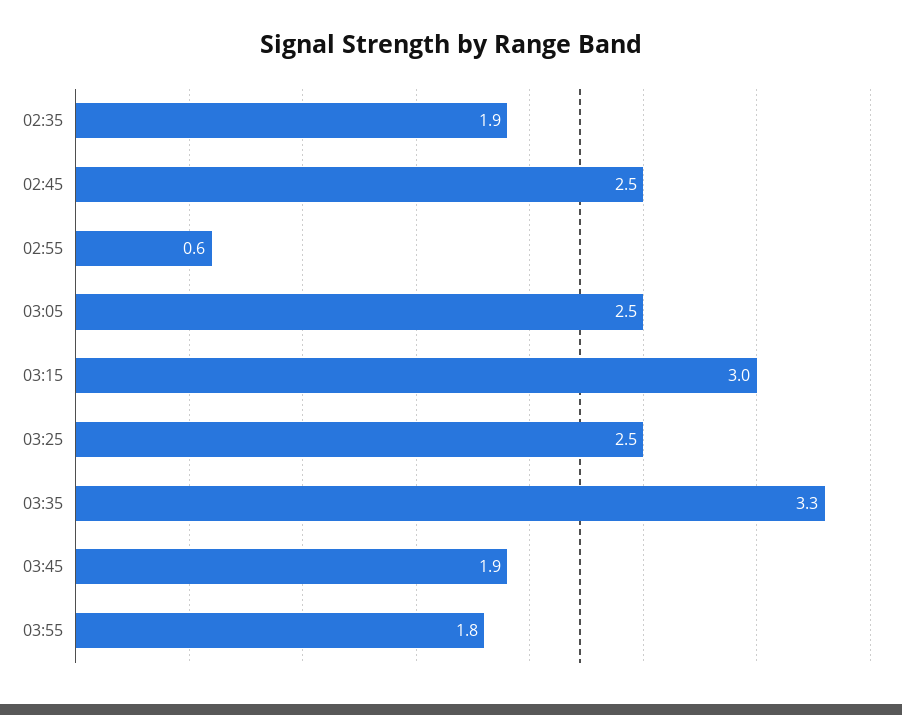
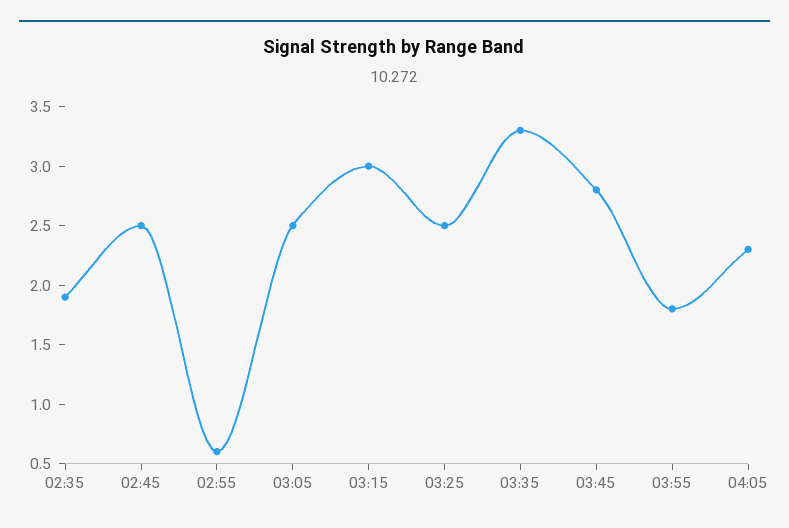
03:45: 1.9 -> 2.8
04:05: none -> 2.3

